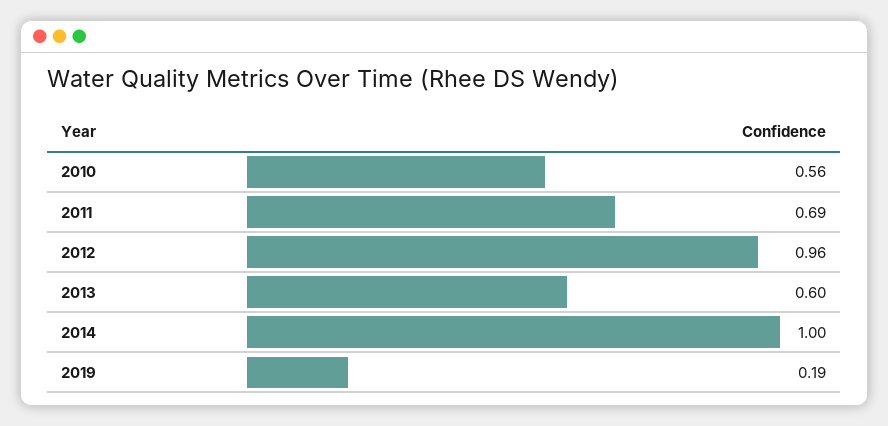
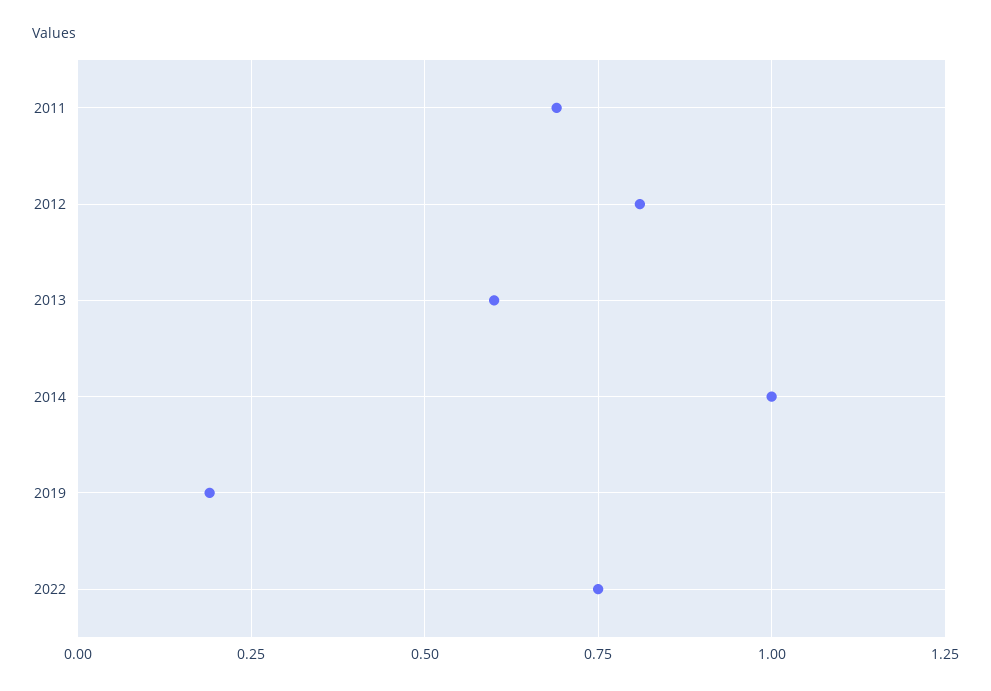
2010: 0.56 -> none
2012: 0.96 -> 0.8
2022: none -> 0.75

